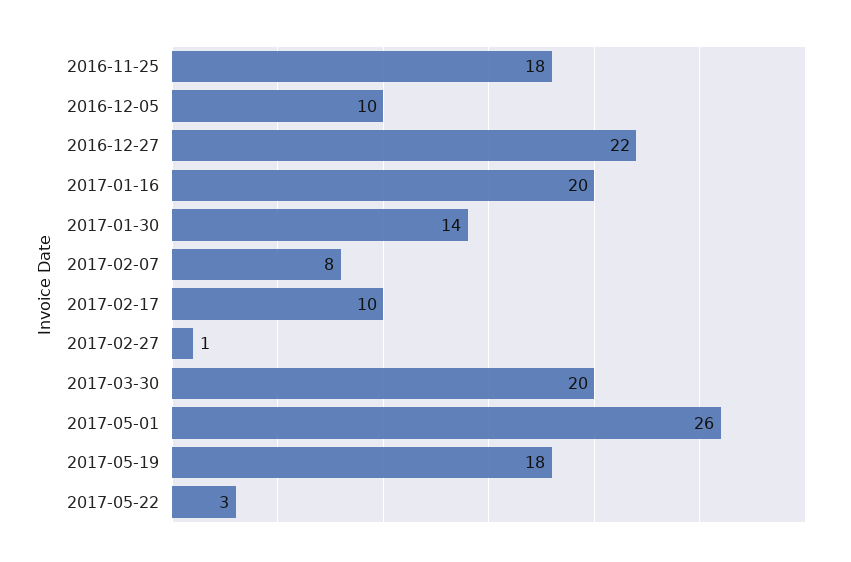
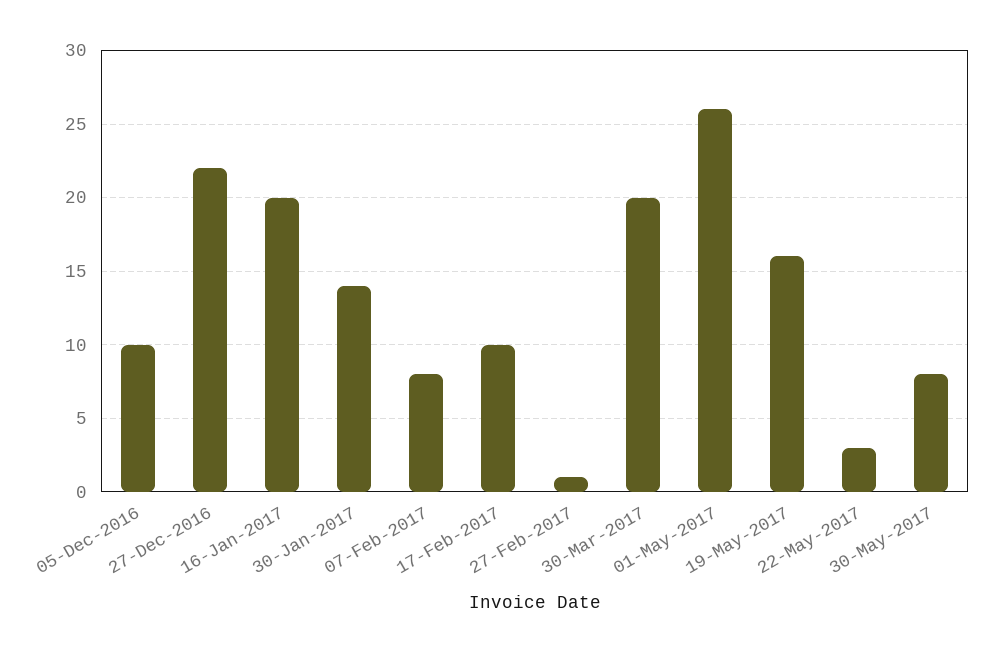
2016-11-25: 18 -> none
2017-05-19: 18 -> 16
30-May-2017: none -> 8

